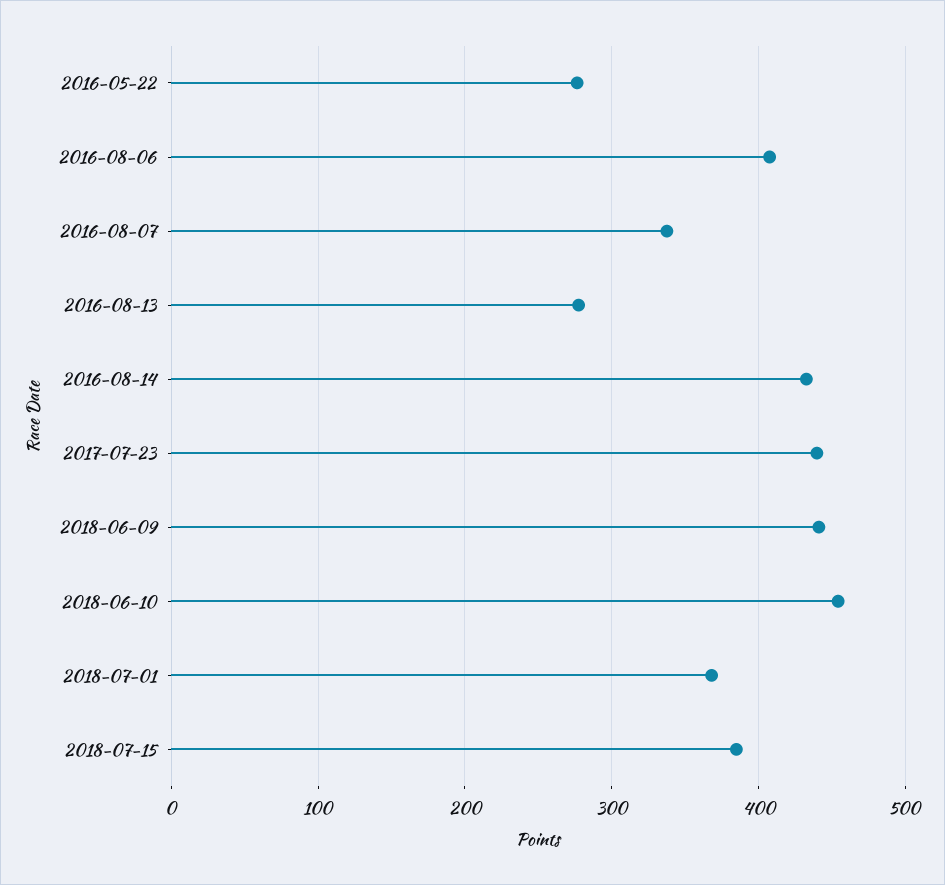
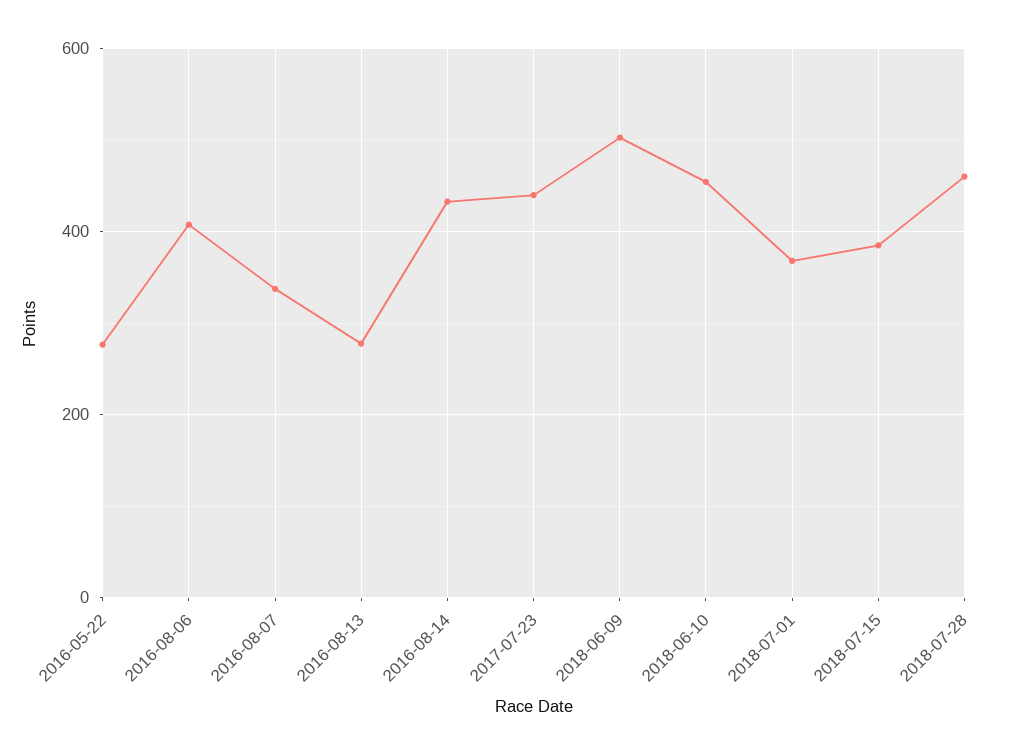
2018-06-09: 440 -> 500
2018-07-28: none -> 460

